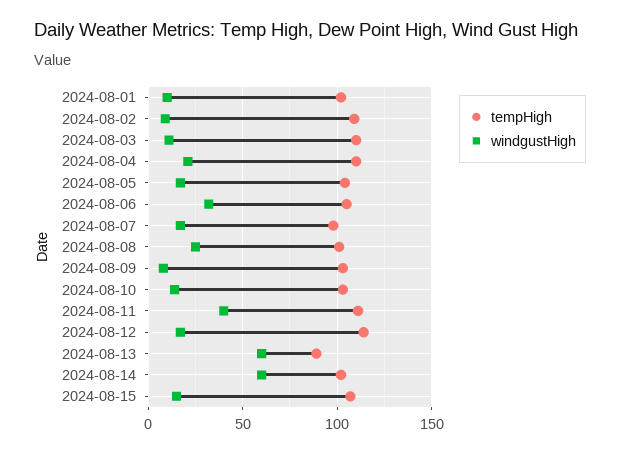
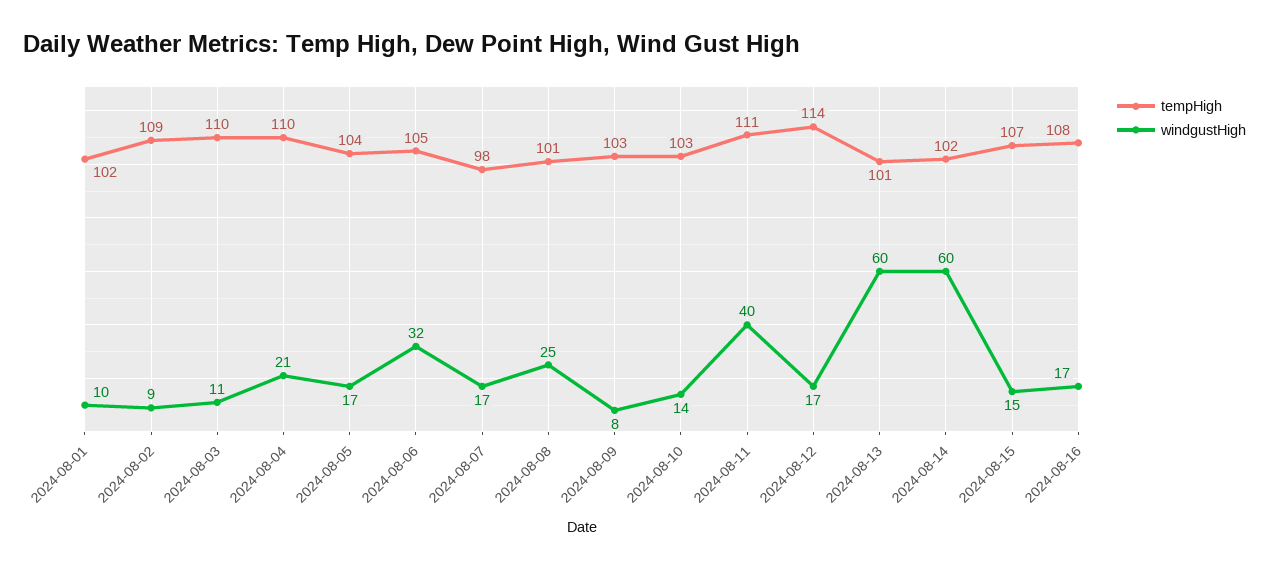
tempHigh, 2024-08-13: 90 -> 101
tempHigh, 2024-08-16: none -> 108
windgustHigh, 2024-08-16: none -> 17

